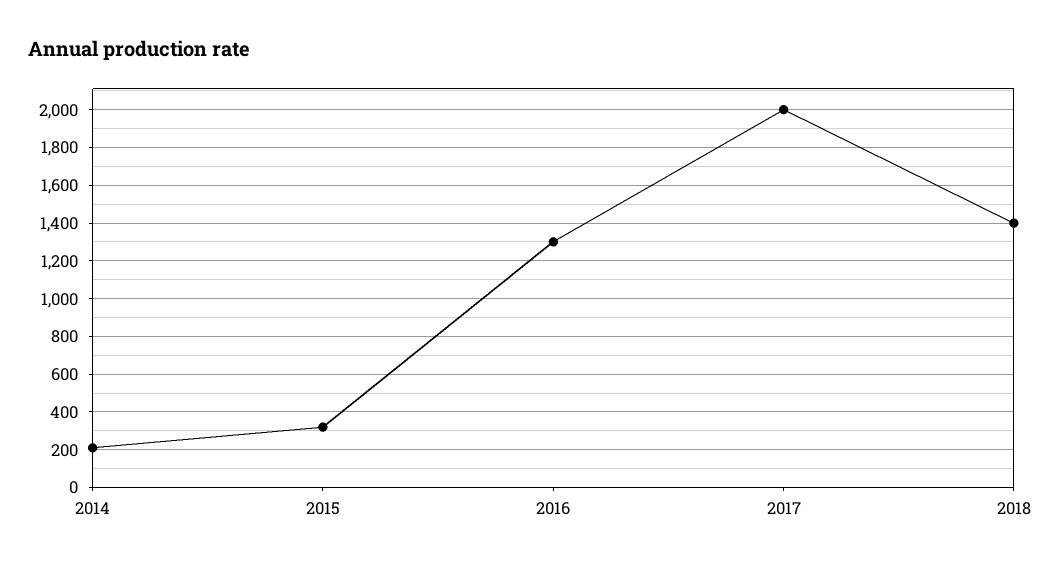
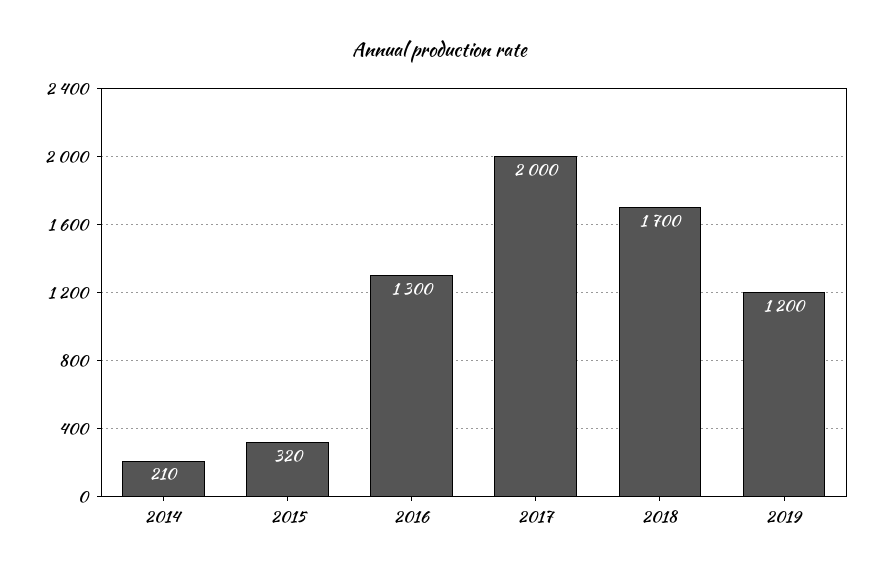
2018: 1400 -> 1700
2019: none -> 1200

